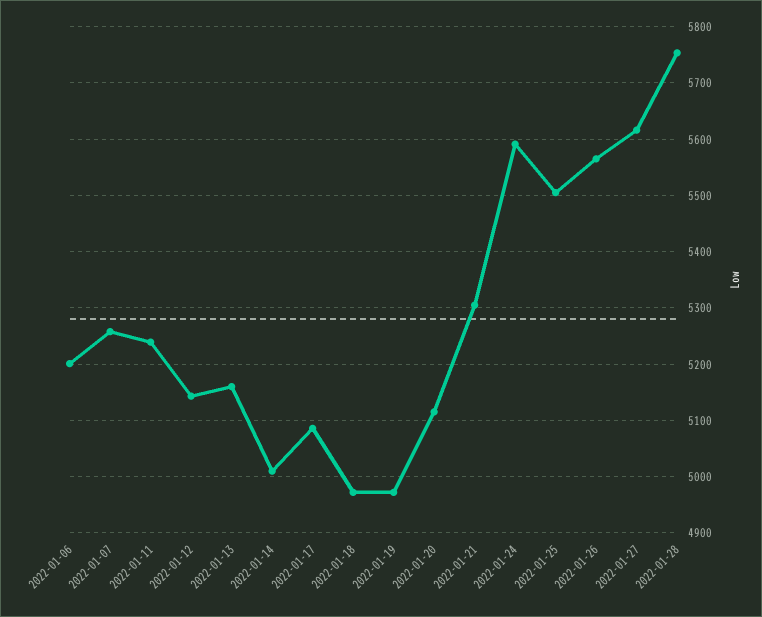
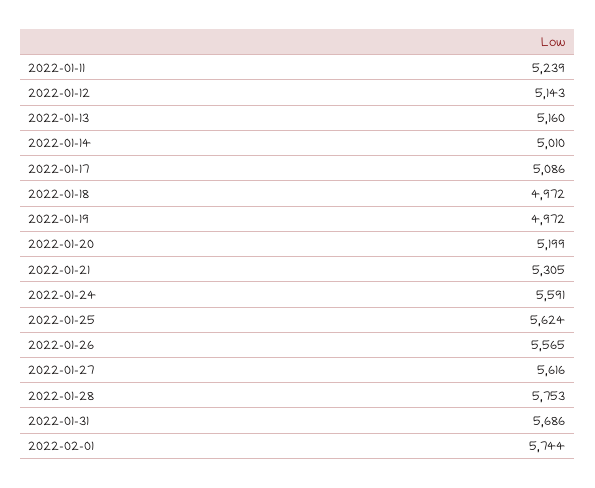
2022-01-06: 5200 -> none
2022-01-07: 5260 -> none
2022-01-20: 5120 -> 5199
2022-01-25: 5500 -> 5624
2022-01-31: none -> 5686
2022-02-01: none -> 5744

